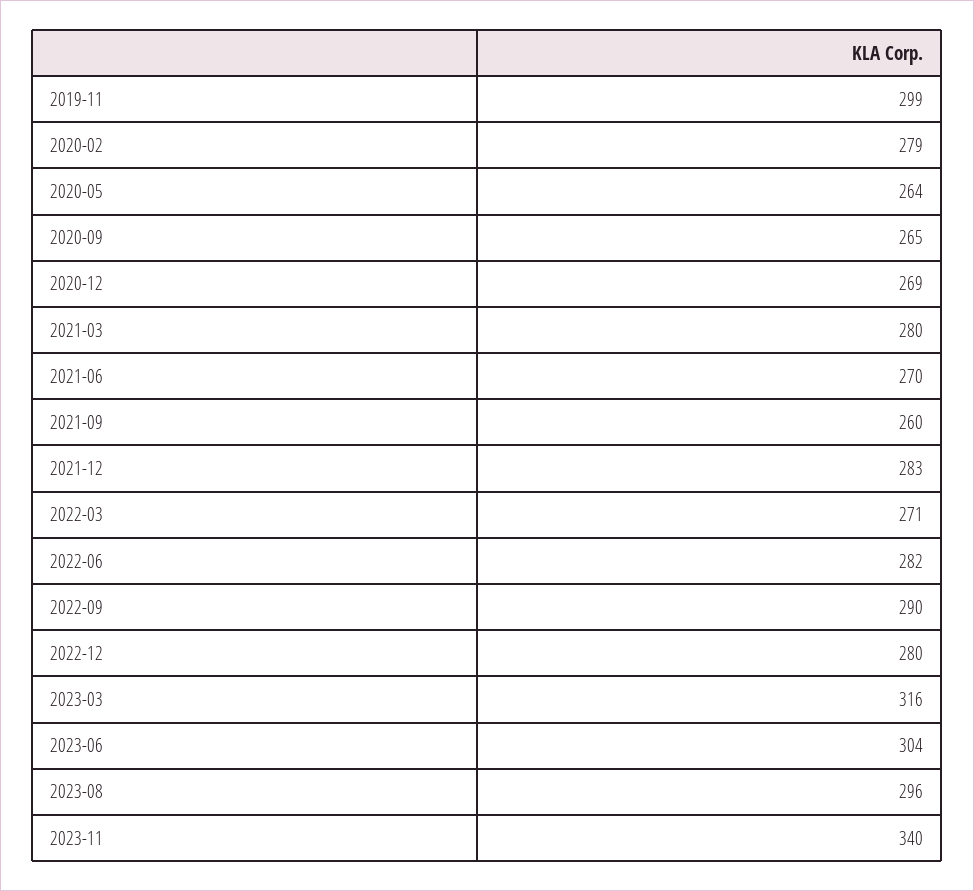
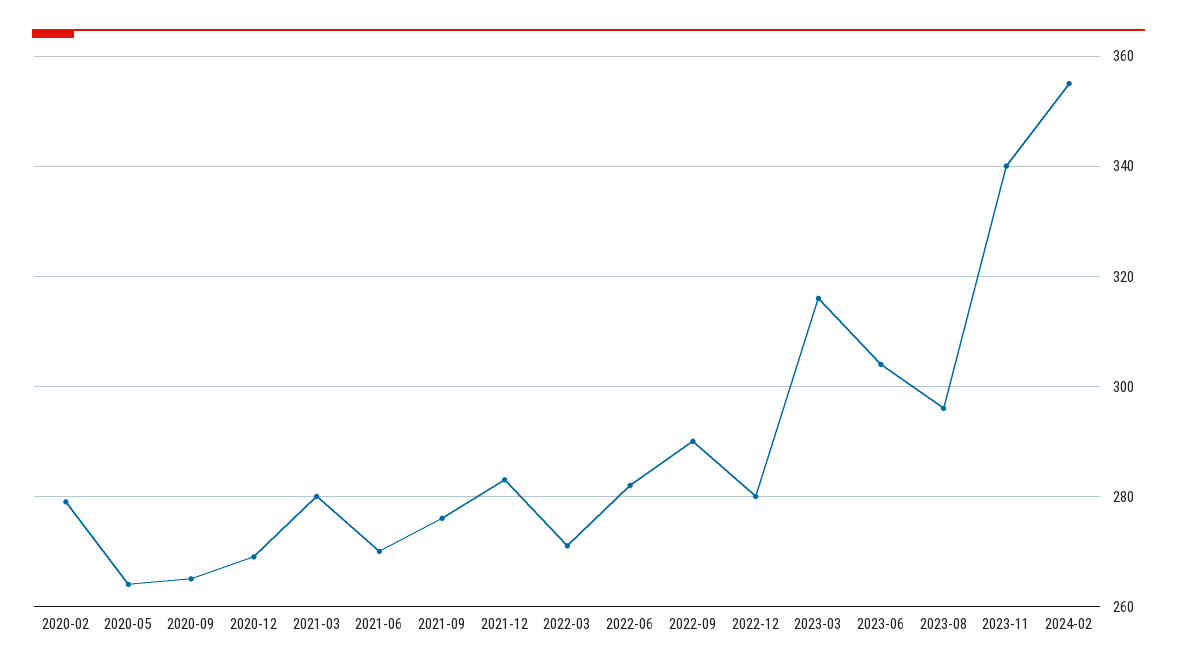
2019-11: 299 -> none
2021-09: 260 -> 275
2024-02: none -> 355

